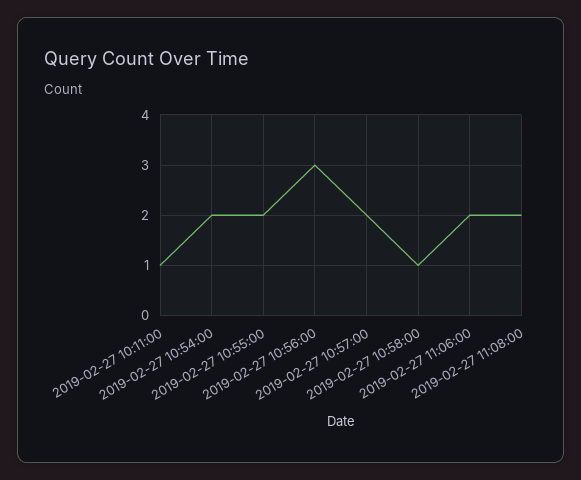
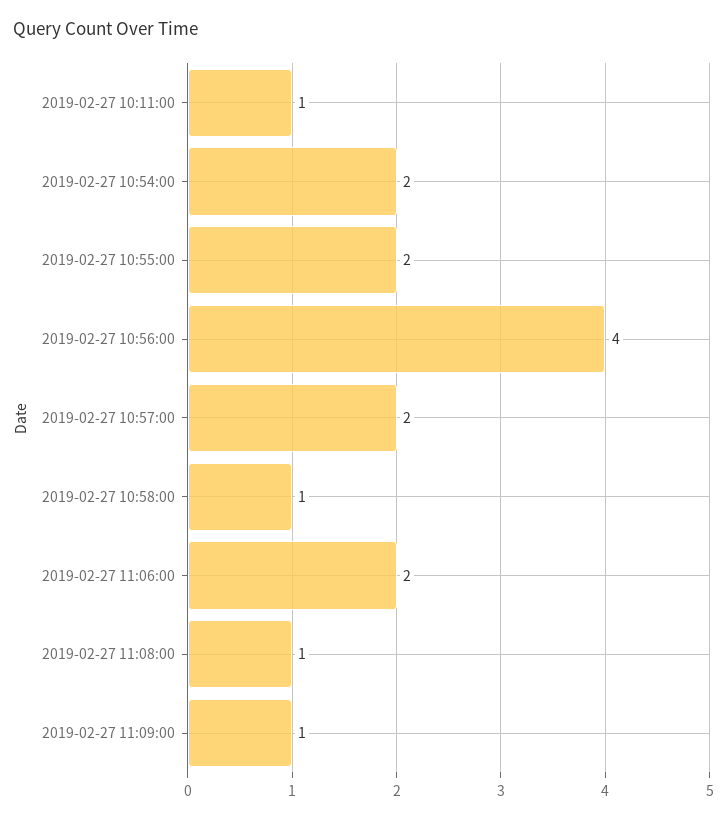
2019-02-27 10:56:00: 3 -> 4
2019-02-27 11:08:00: 2 -> 1
2019-02-27 11:09:00: none -> 1

